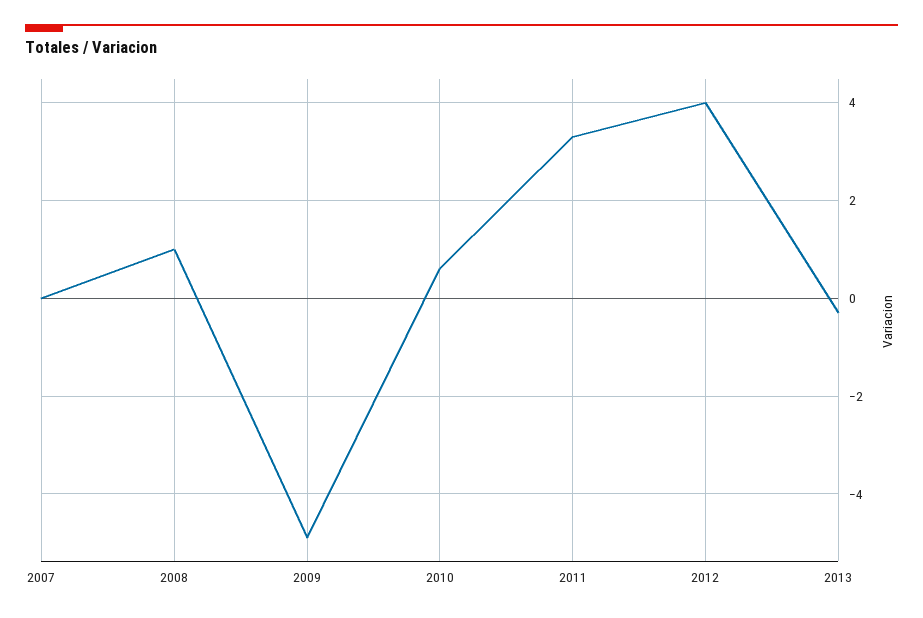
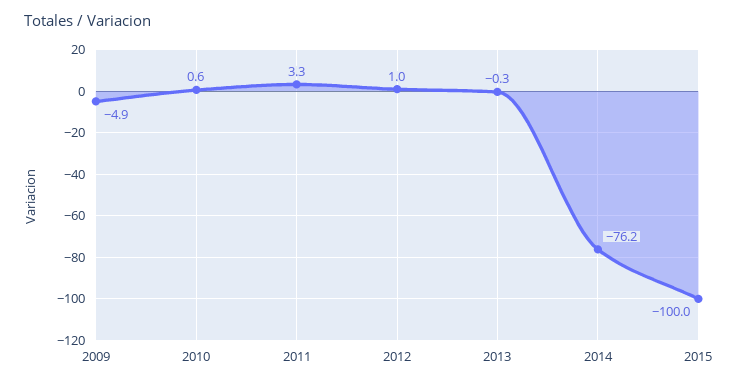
2007: 0 -> none
2008: 1 -> none
2012: 4 -> 1
2014: none -> -76.2
2015: none -> -100

